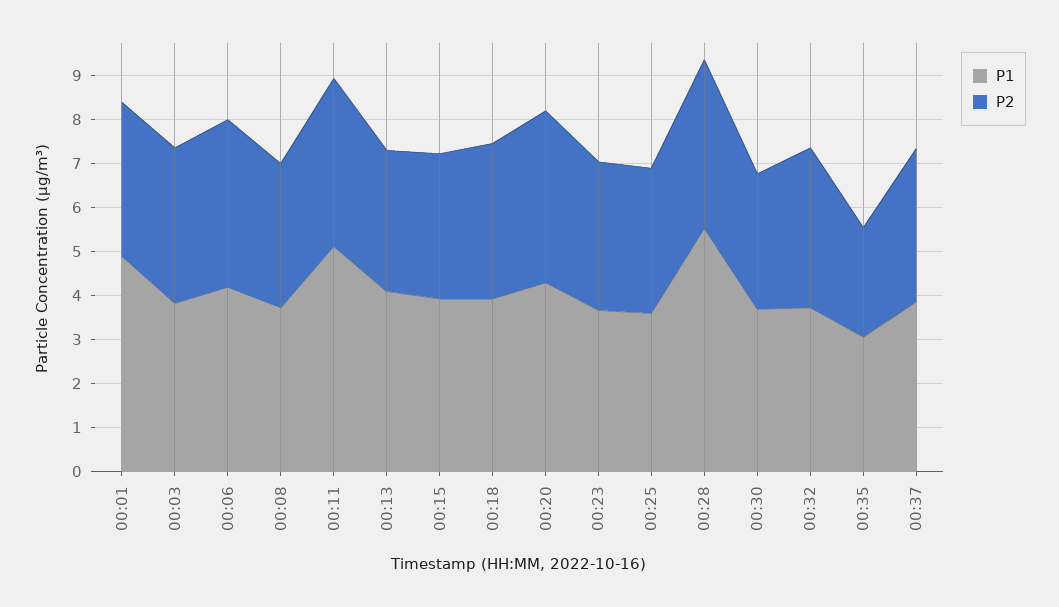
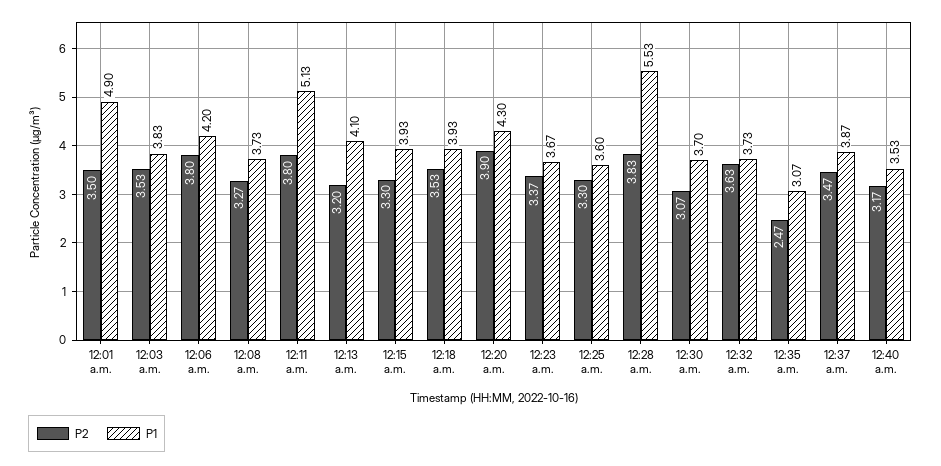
P2, 12:40 a.m.: none -> 3.17
P1, 12:40 a.m.: none -> 3.53

